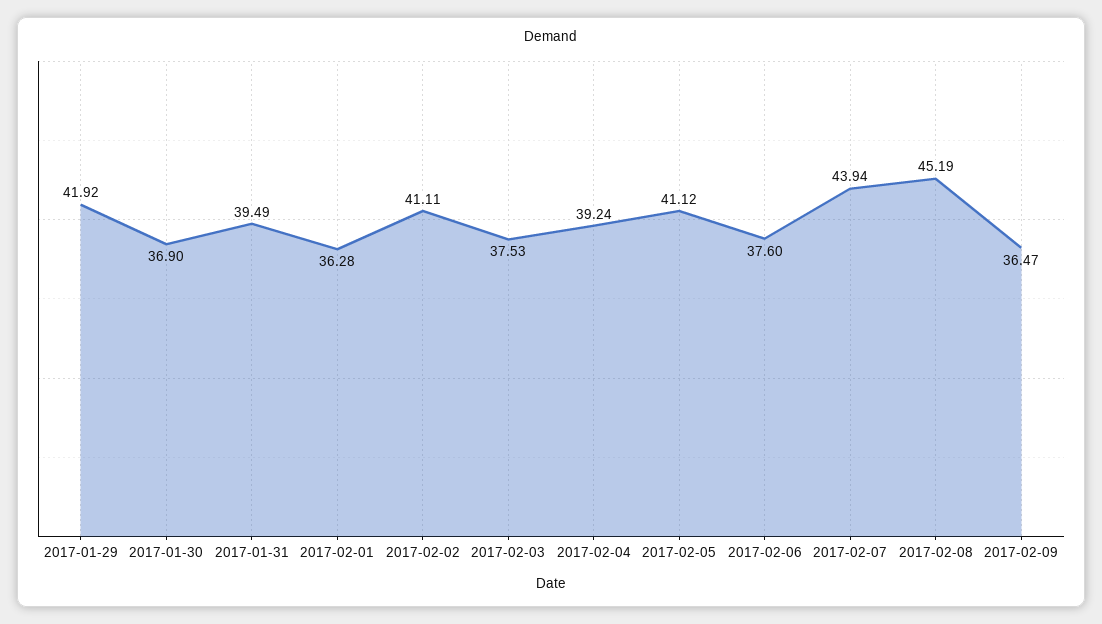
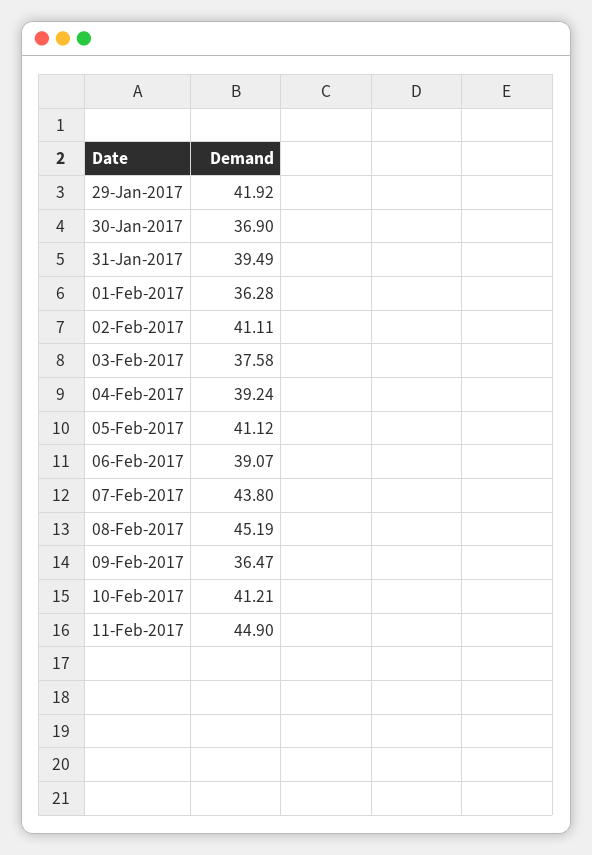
2017-02-03: 37.53 -> 37.58
2017-02-06: 37.6 -> 39.07
2017-02-07: 43.94 -> 43.8
10-Feb-2017: none -> 41.21
11-Feb-2017: none -> 44.9

